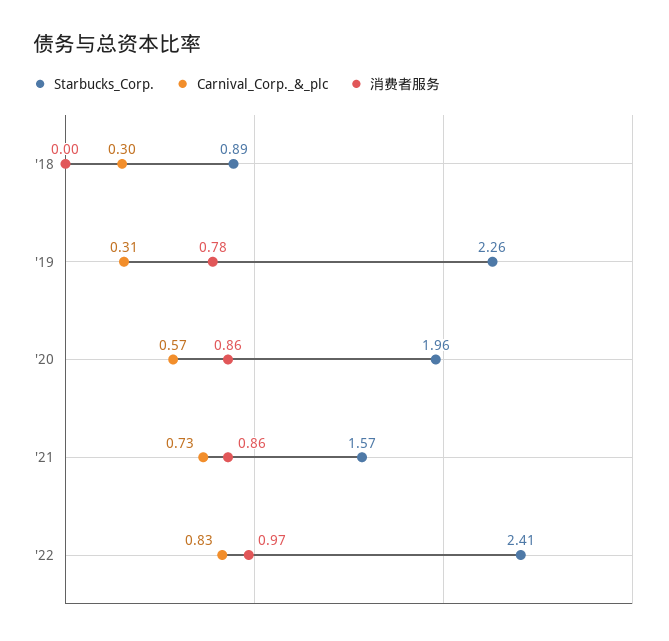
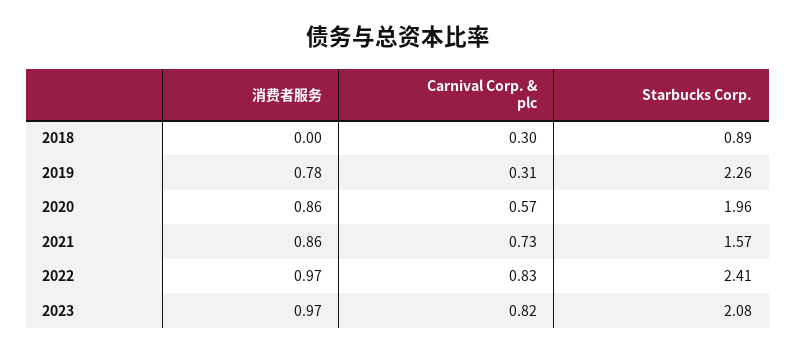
消费者服务, 2023: none -> 0.97
Carnival_Corp._&_plc, 2023: none -> 0.82
Starbucks_Corp., 2023: none -> 2.08

